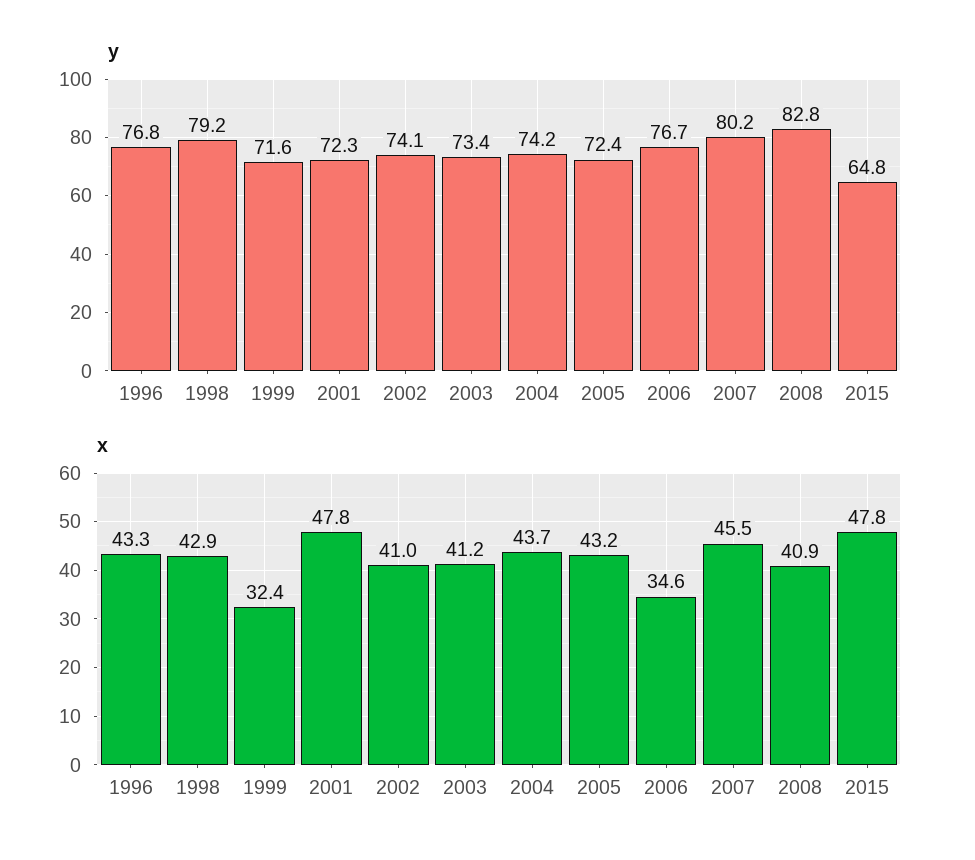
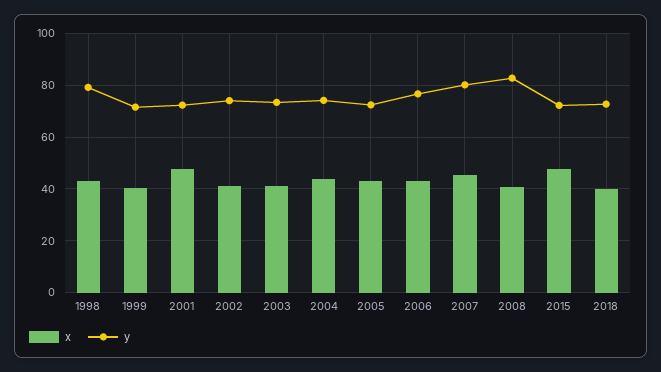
y, 1996: 76.8 -> none
y, 2015: 64.8 -> 72.5
x, 1996: 43.3 -> none
x, 1999: 32.4 -> 40
x, 2006: 34.6 -> 42.5
x, 2018: none -> 40
y, 2018: none -> 72.5

